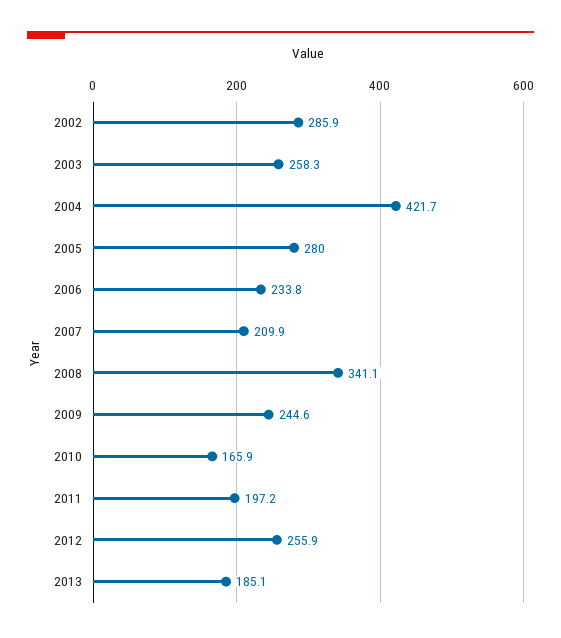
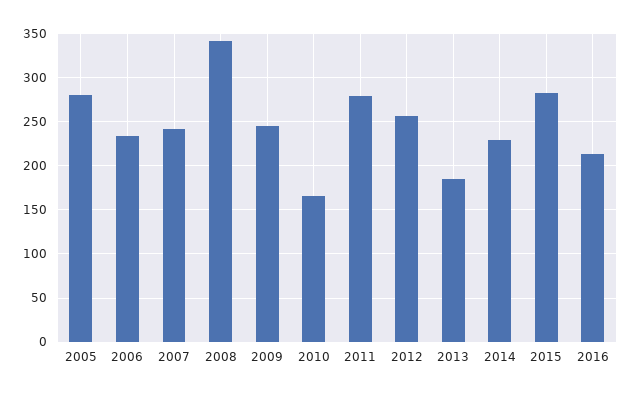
2002: 285.9 -> none
2003: 258.3 -> none
2004: 421.7 -> none
2007: 209.9 -> 240
2011: 197.2 -> 280
2014: none -> 230
2015: none -> 280
2016: none -> 210

